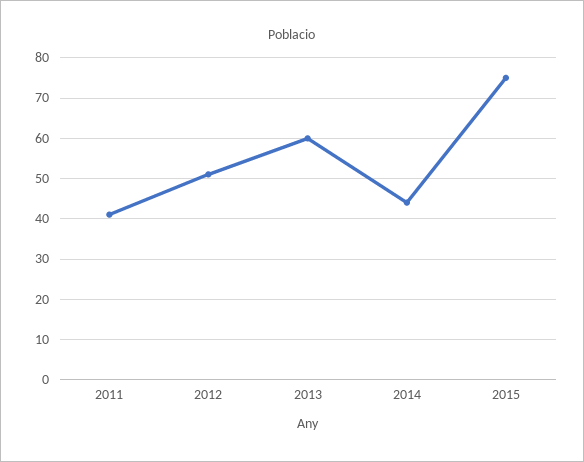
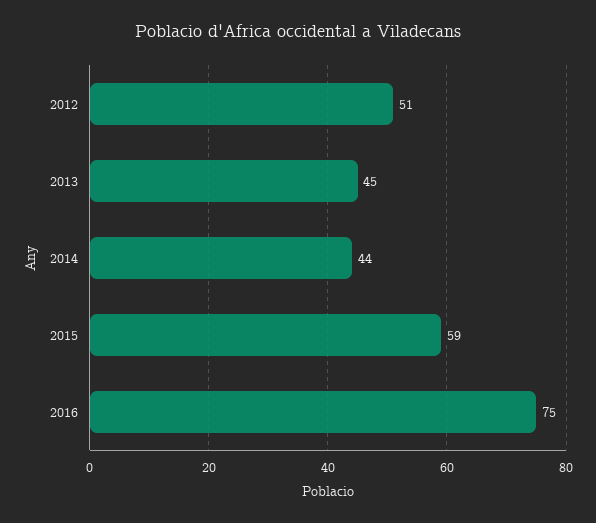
2011: 40 -> none
2013: 60 -> 45
2015: 75 -> 59
2016: none -> 75

